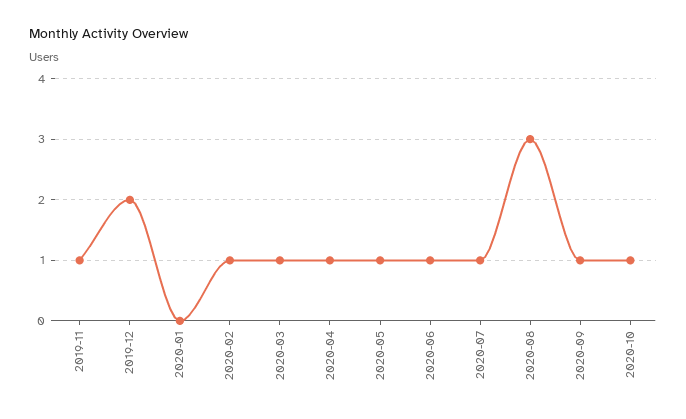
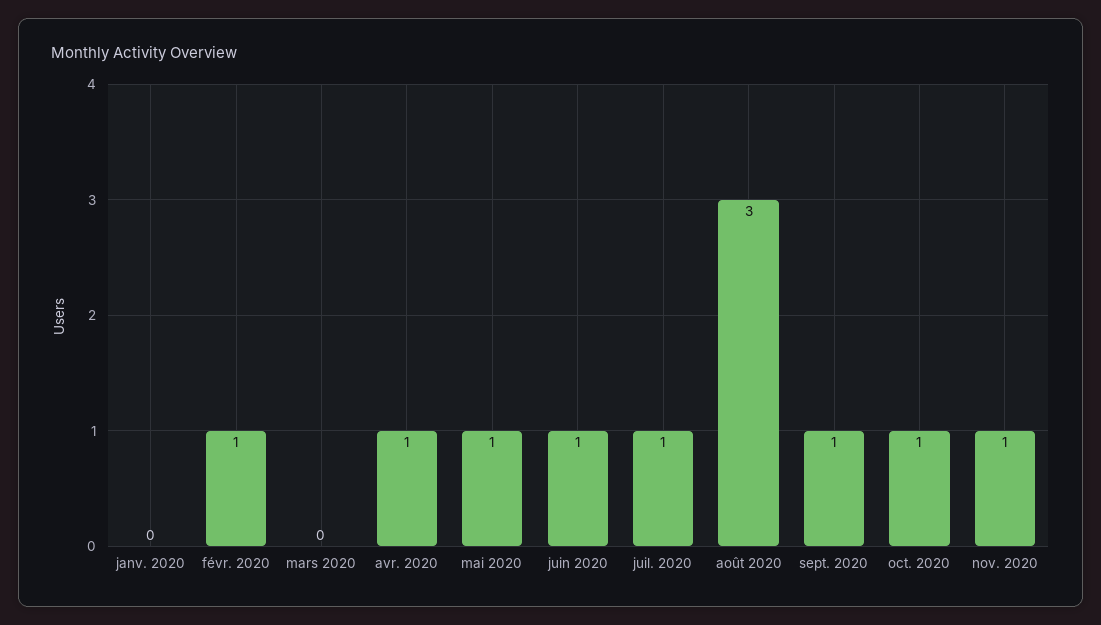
2019-11: 1 -> none
2019-12: 2 -> none
2020-03: 1 -> 0
nov. 2020: none -> 1

